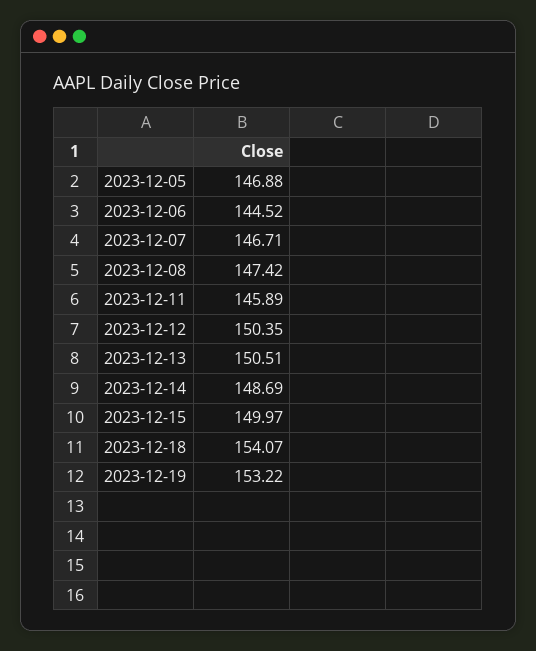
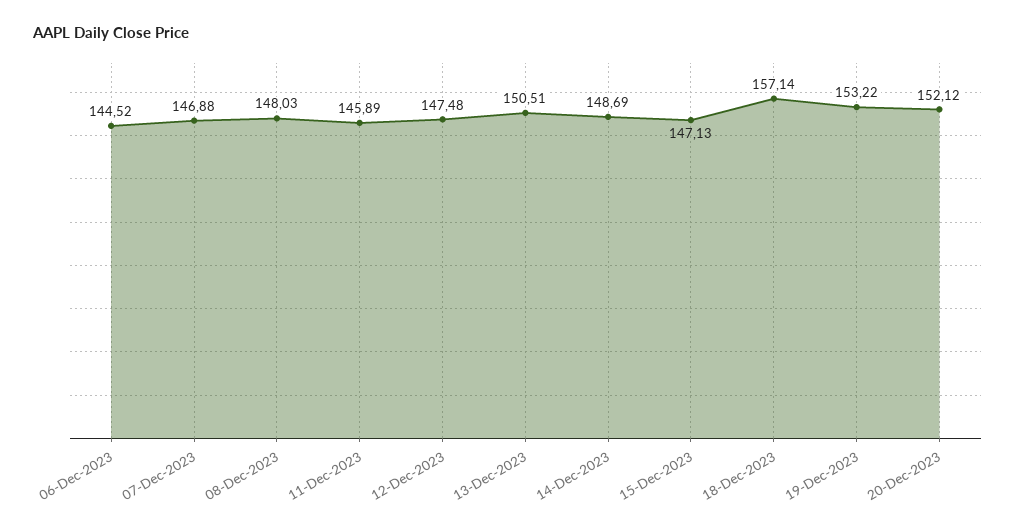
2023-12-05: 146.88 -> none
2023-12-07: 146.71 -> 146.88
2023-12-08: 147.42 -> 148.03
2023-12-12: 150.35 -> 147.48
2023-12-15: 149.97 -> 147.13
2023-12-18: 154.07 -> 157.14
20-Dec-2023: none -> 152.12

